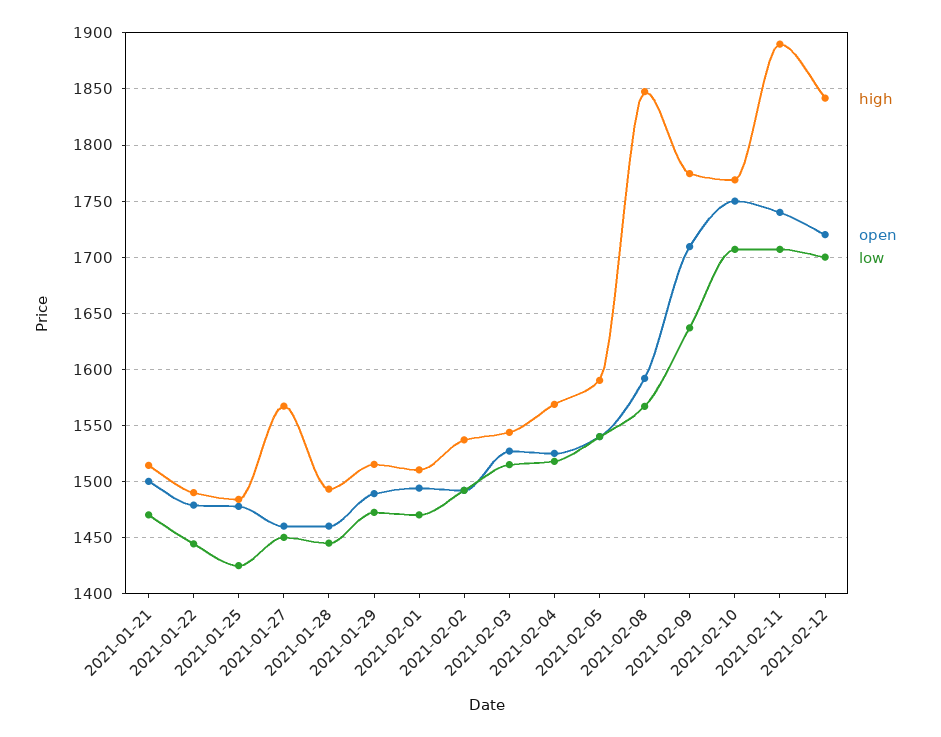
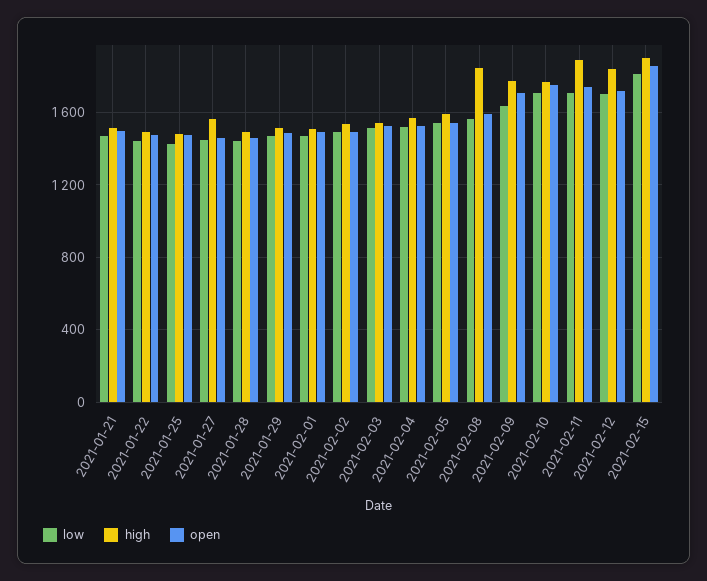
low, 2021-02-15: none -> 1800
high, 2021-02-15: none -> 1900
open, 2021-02-15: none -> 1850

